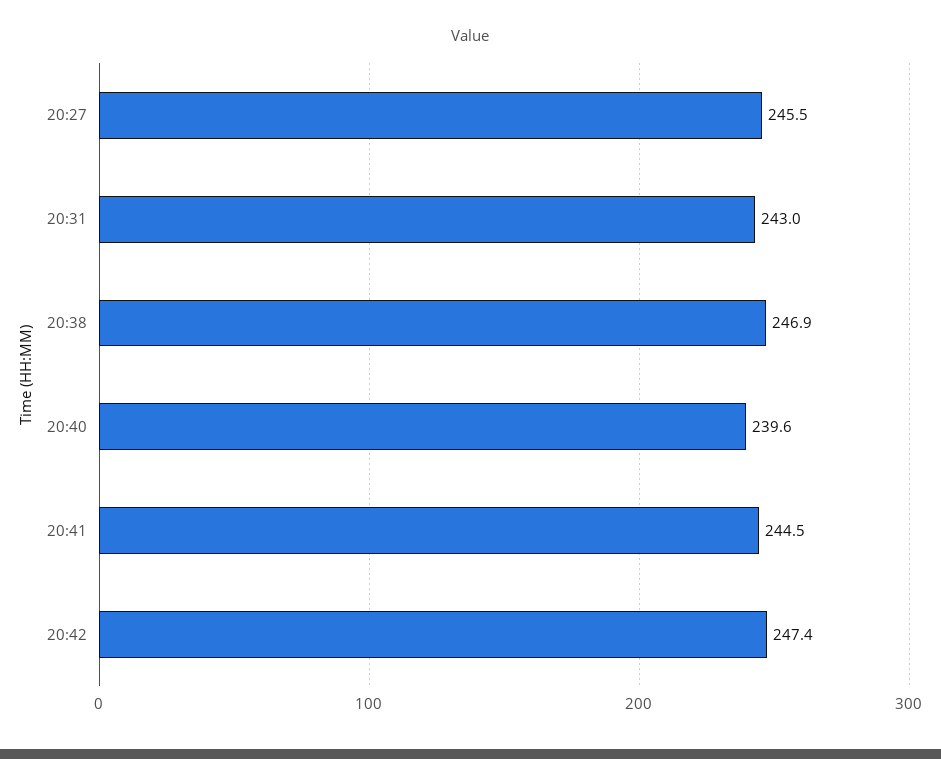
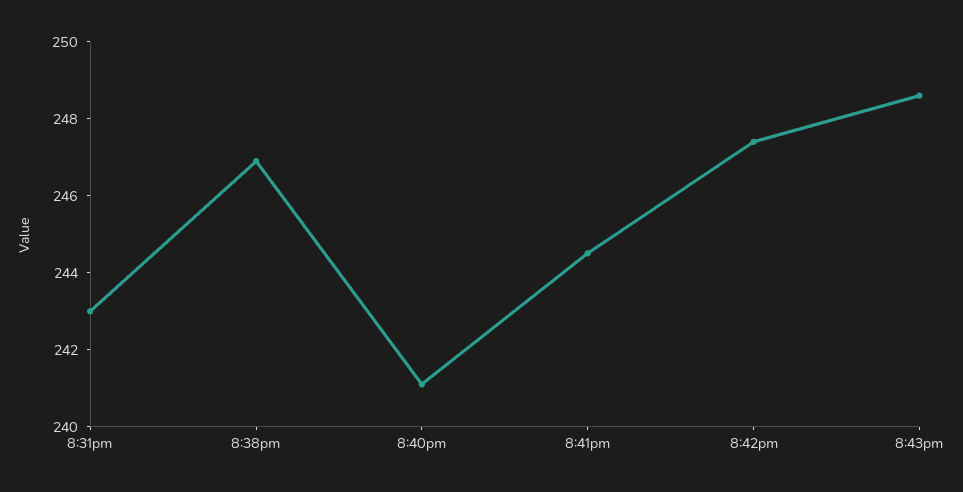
20:27: 245.5 -> none
20:40: 239.6 -> 241
8:43pm: none -> 248.5

